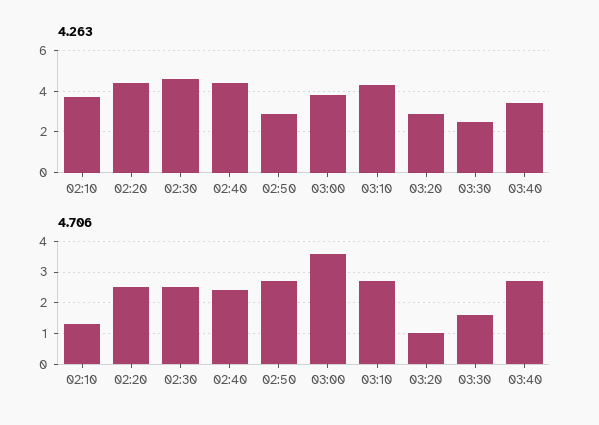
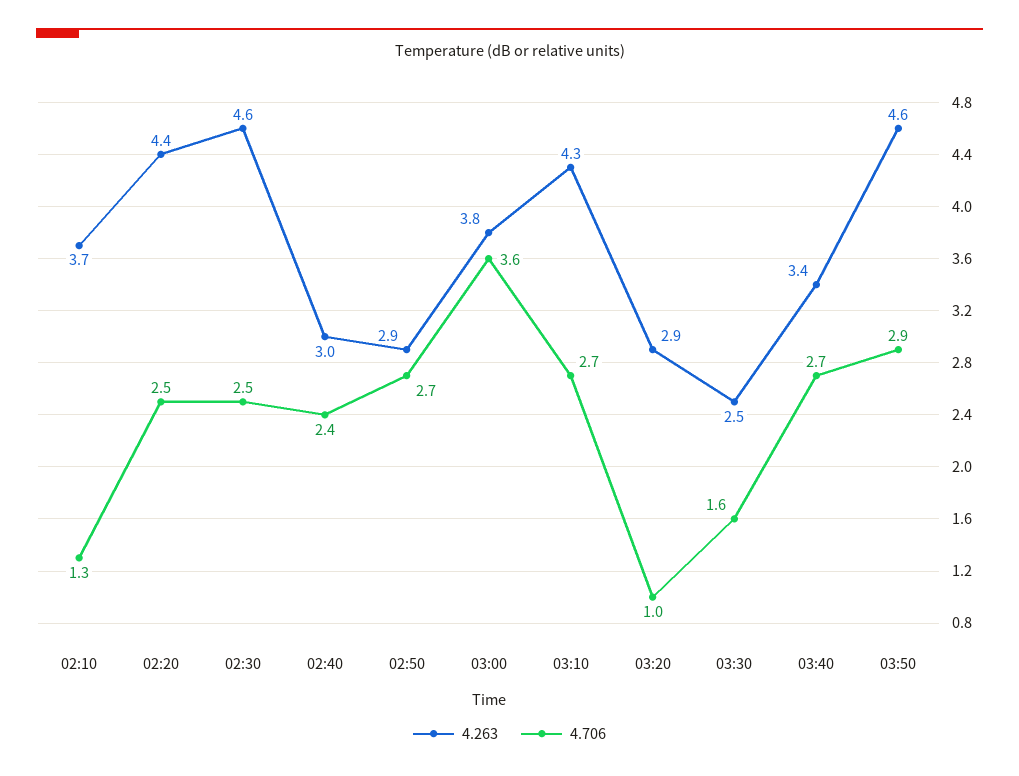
4.263, 02:40: 4.5 -> 3
4.263, 03:50: none -> 4.6
4.706, 03:50: none -> 2.9

